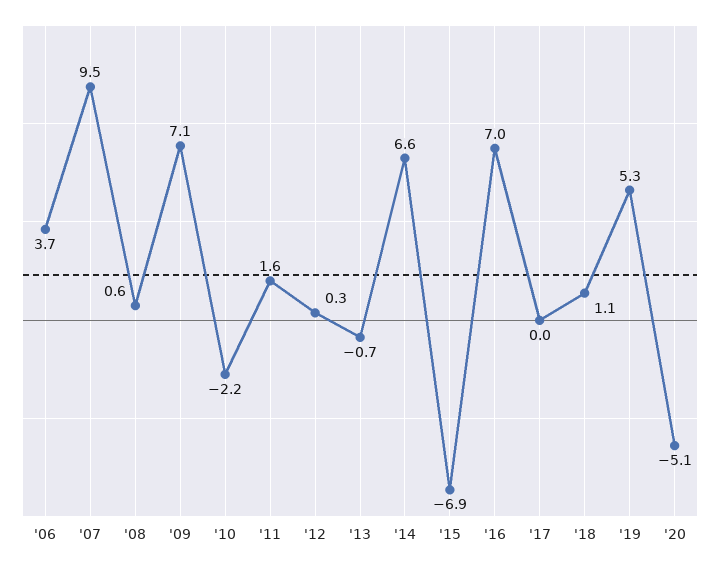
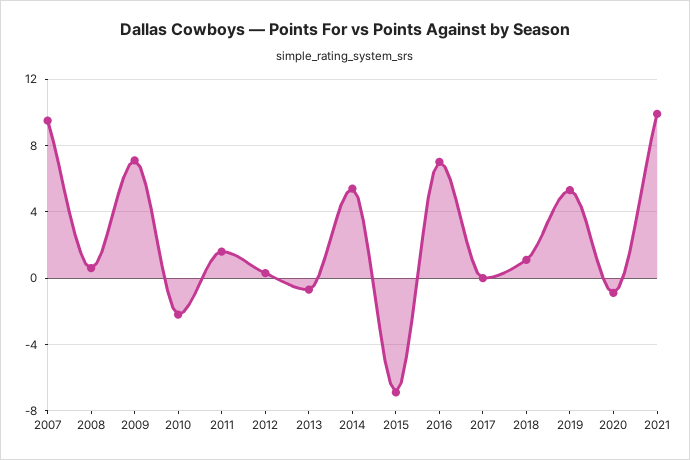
'06: 3.7 -> none
'14: 6.6 -> 5.5
'20: -5.1 -> -1
2021: none -> 10

